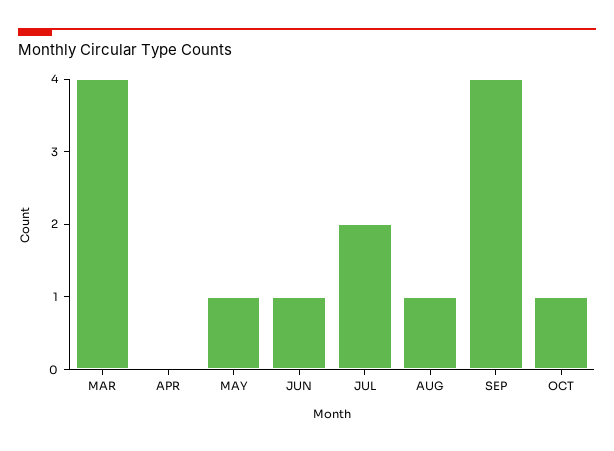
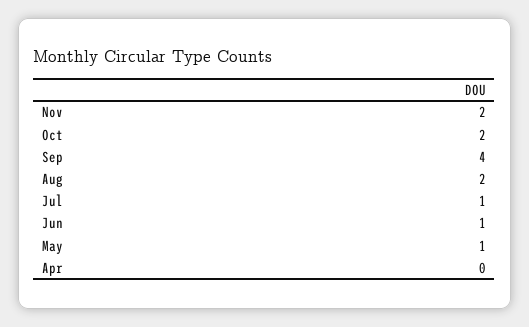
MAR: 4 -> none
JUL: 2 -> 1
AUG: 1 -> 2
OCT: 1 -> 2
Nov: none -> 2

